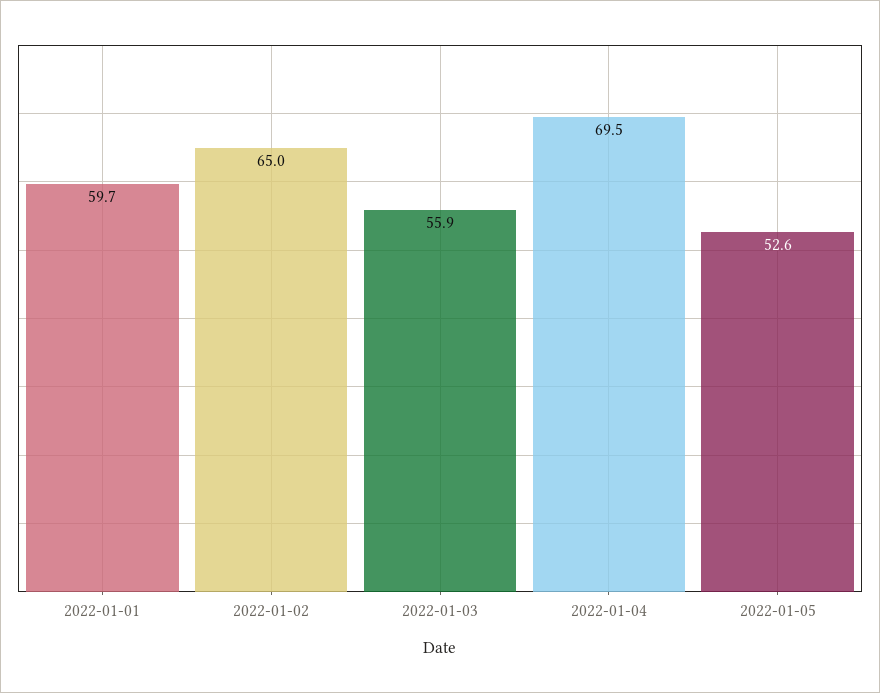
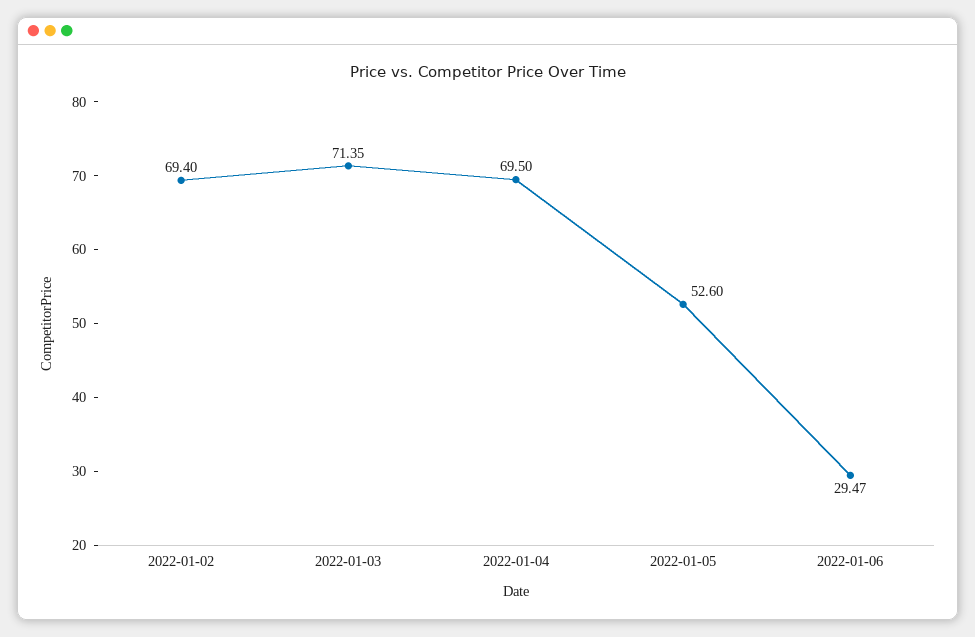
2022-01-01: 59.7 -> none
2022-01-02: 65 -> 69.4
2022-01-03: 55.9 -> 71.35
2022-01-06: none -> 29.47

